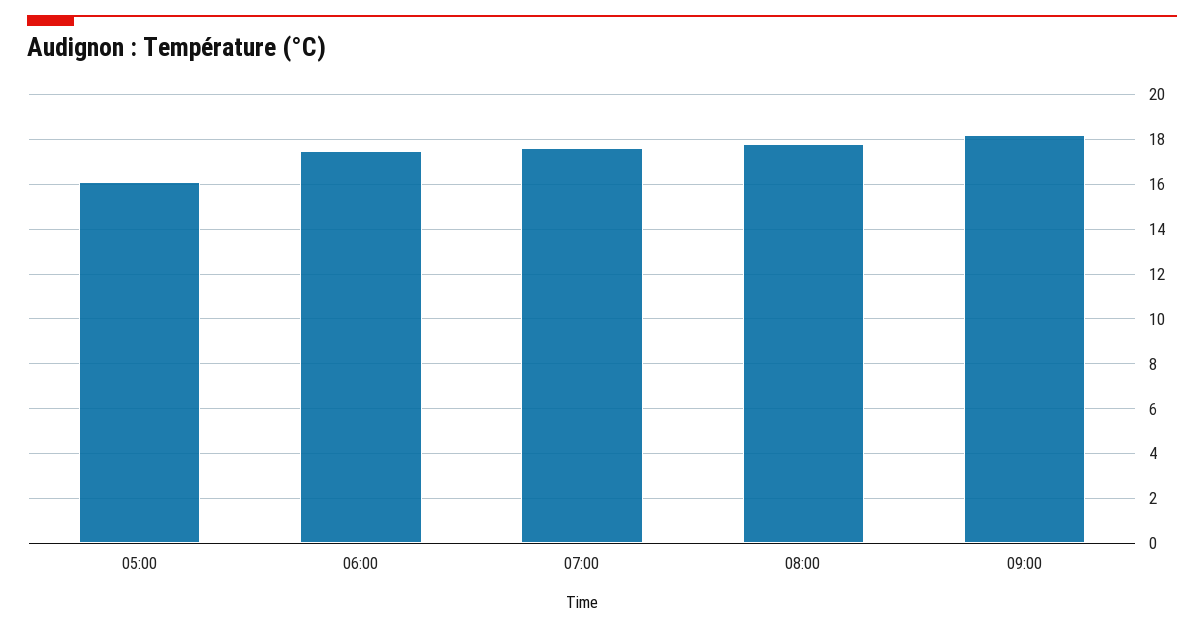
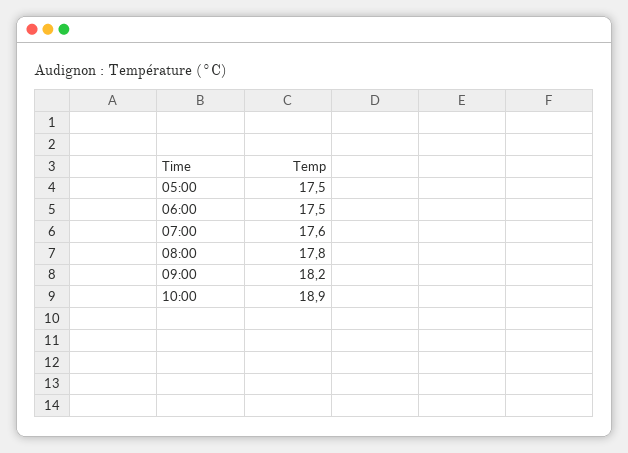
05:00: 16 -> 17.5
10:00: none -> 18.9

